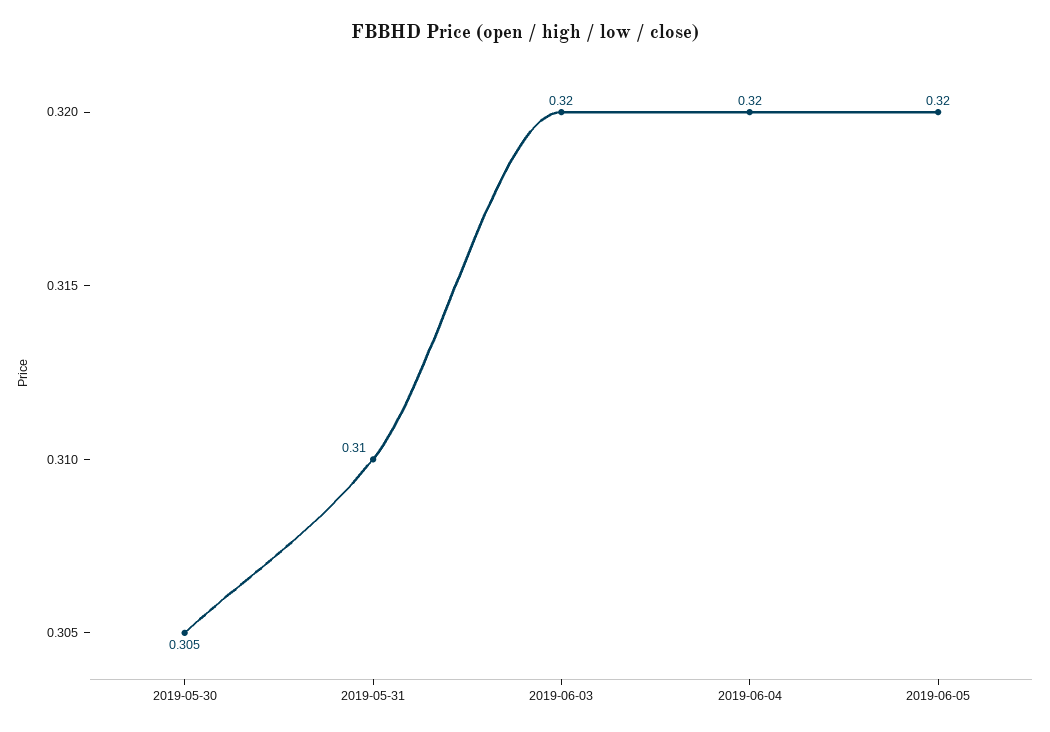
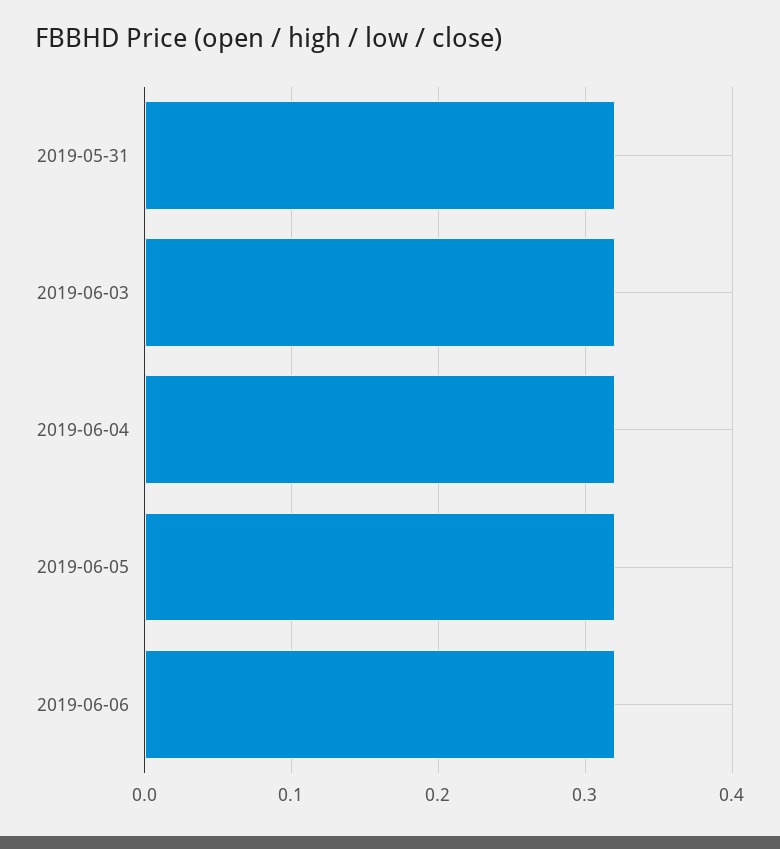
2019-05-30: 0.305 -> none
2019-05-31: 0.31 -> 0.32
2019-06-06: none -> 0.32

